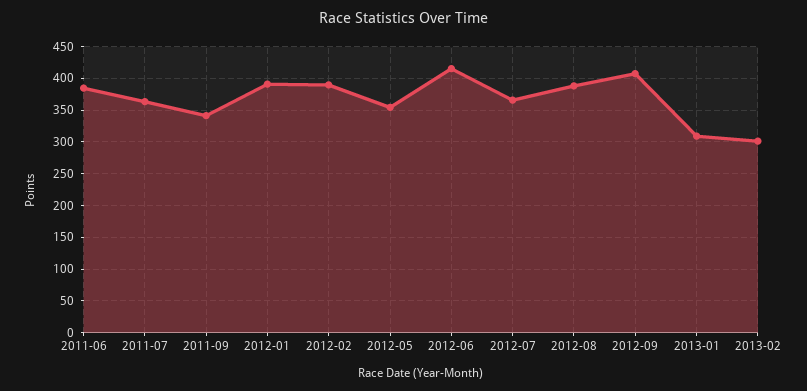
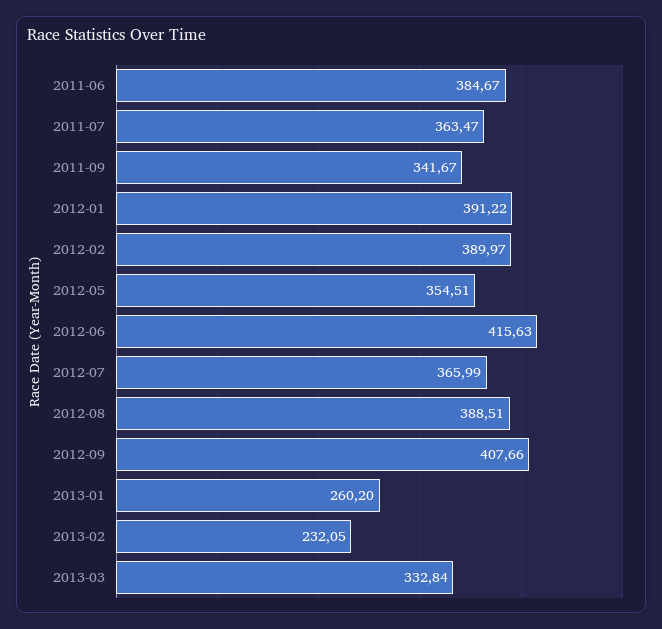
2013-01: 310 -> 260.2
2013-02: 300 -> 232.05
2013-03: none -> 332.84

